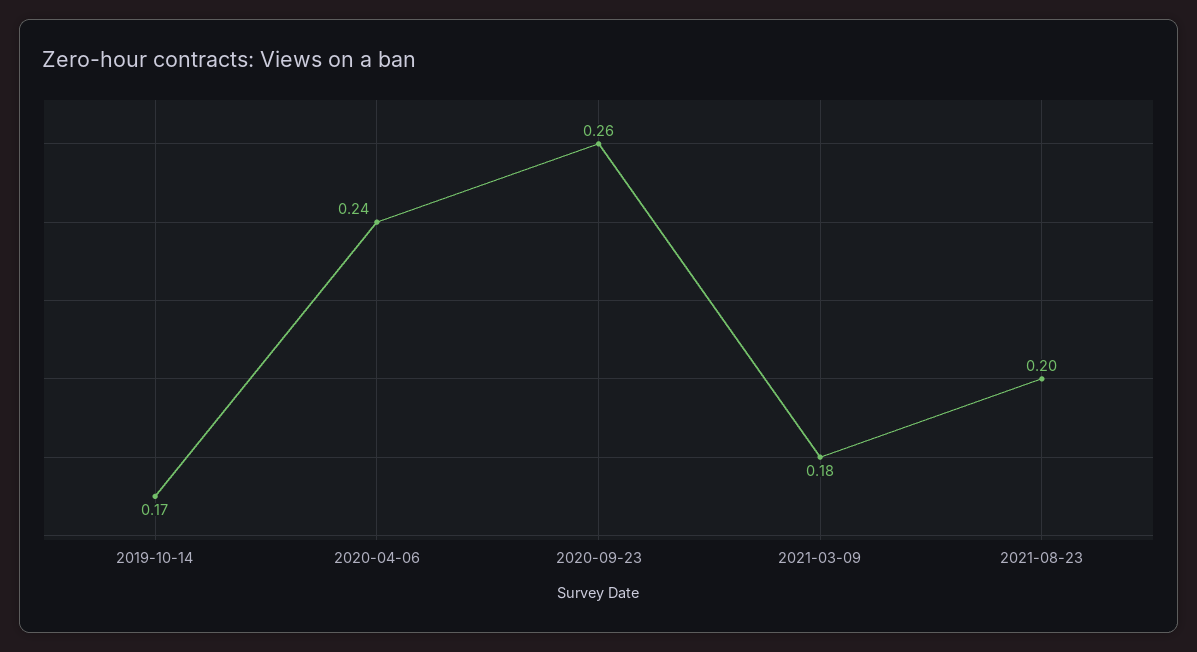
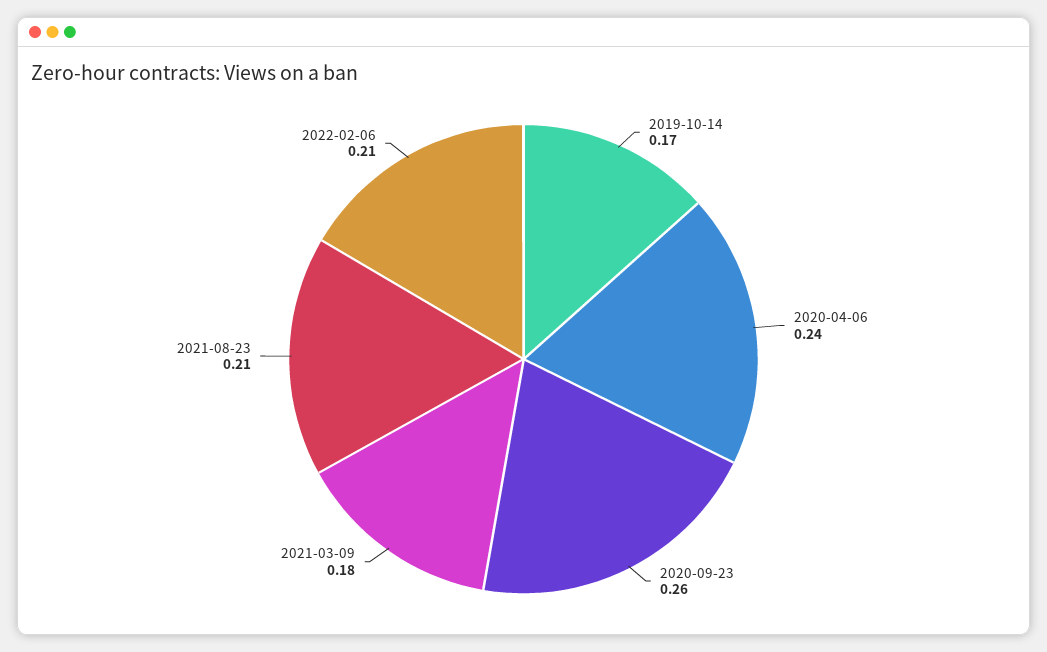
2021-08-23: 0.2 -> 0.21
2022-02-06: none -> 0.21

